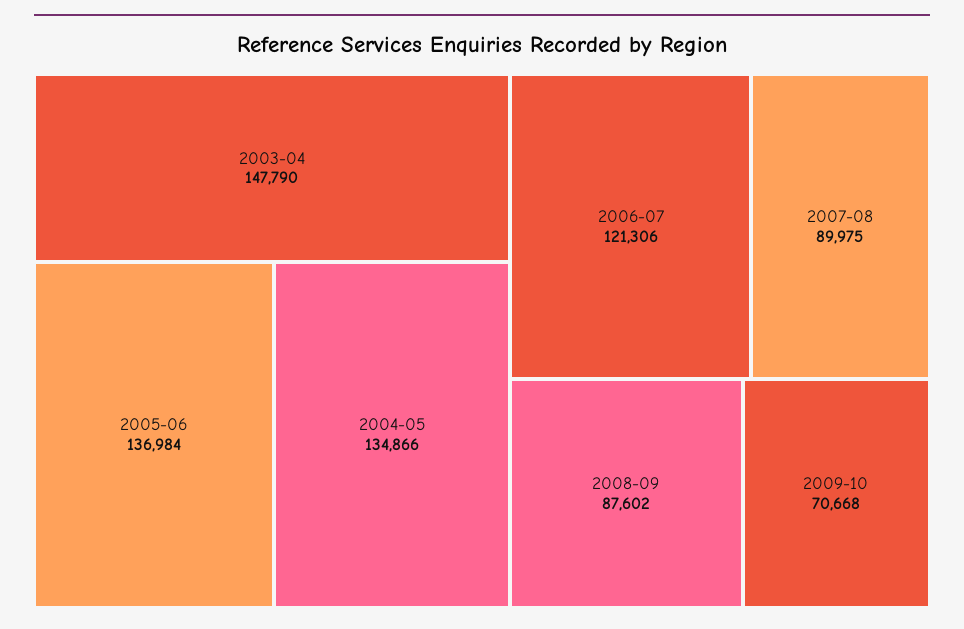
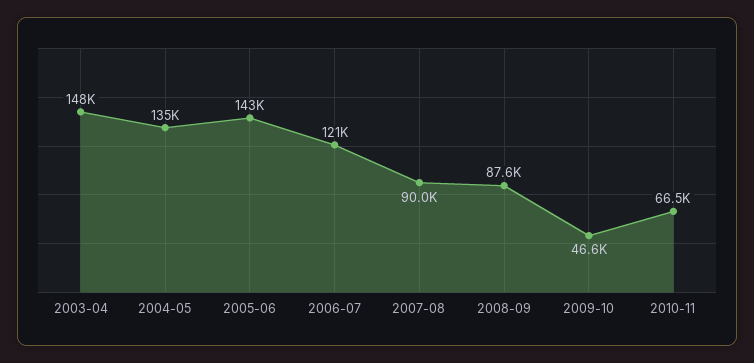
2005-06: 136984 -> 143000
2009-10: 70668 -> 46600
2010-11: none -> 66500

